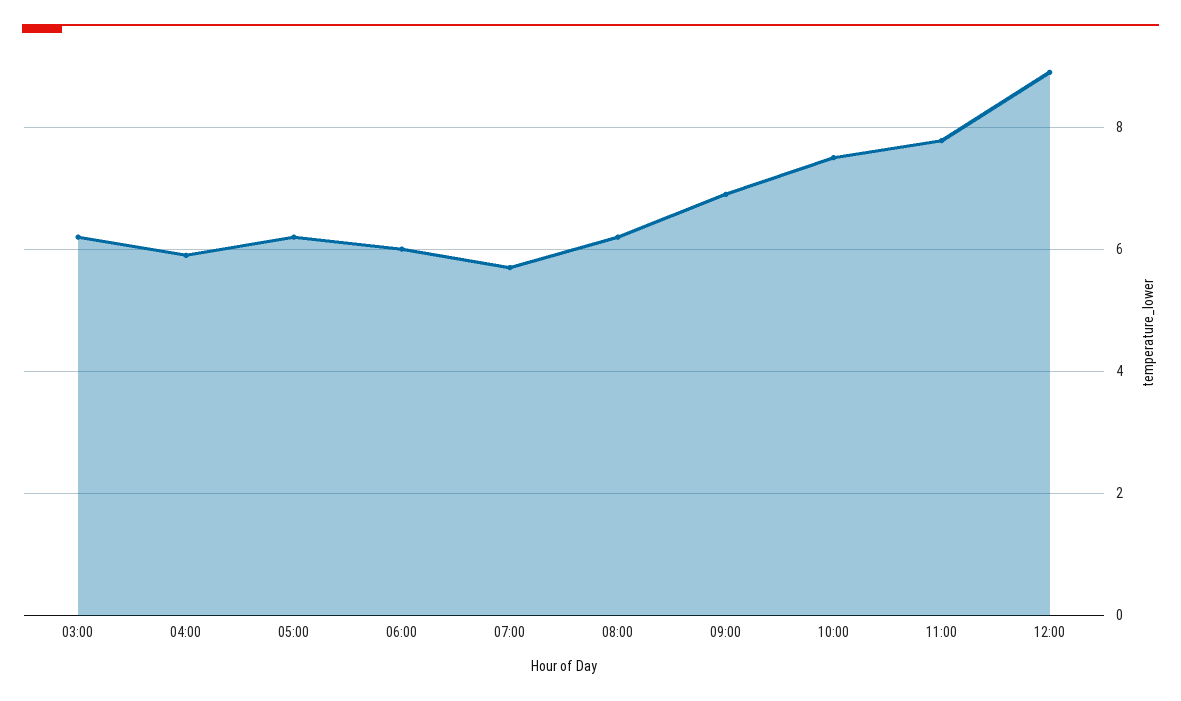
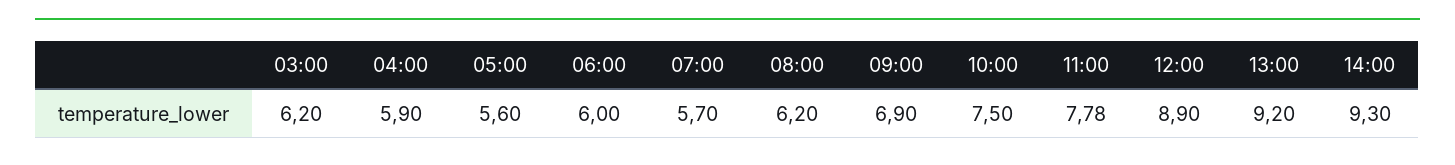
05:00: 6.2 -> 5.6
13:00: none -> 9.2
14:00: none -> 9.3

